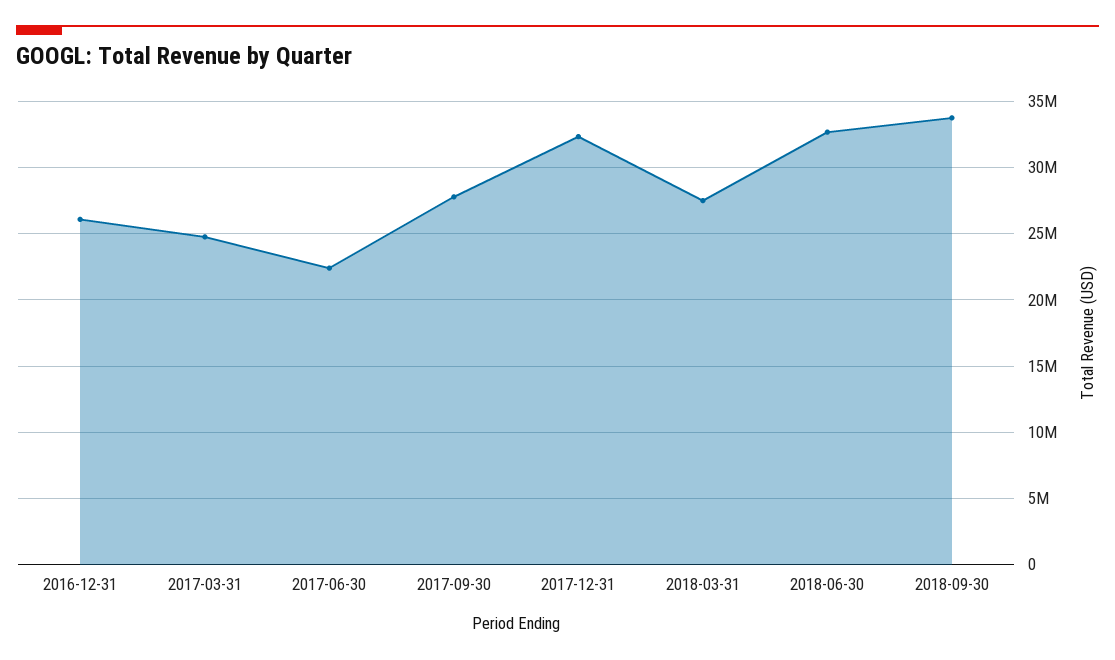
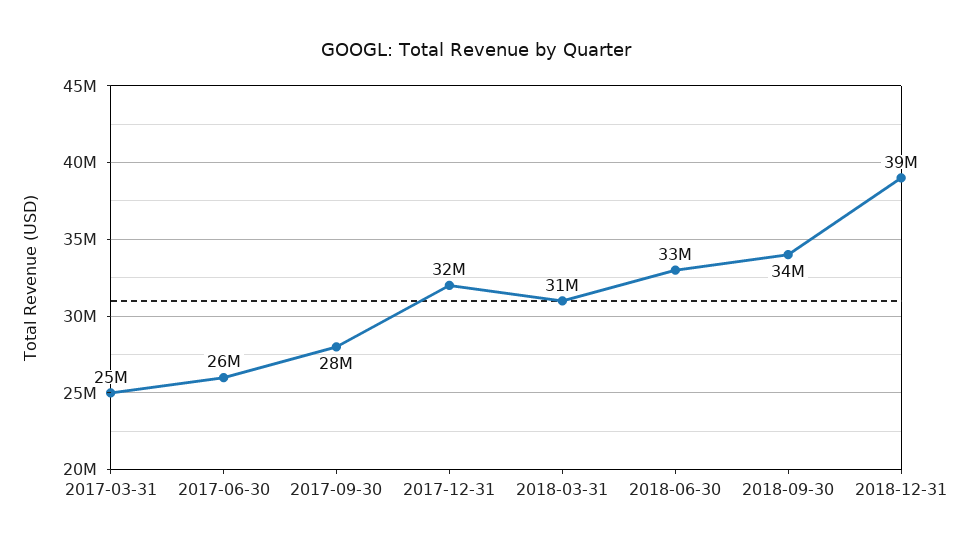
2016-12-31: 26000000 -> none
2017-06-30: 22500000 -> 26000000
2018-03-31: 27500000 -> 31000000
2018-12-31: none -> 39000000

